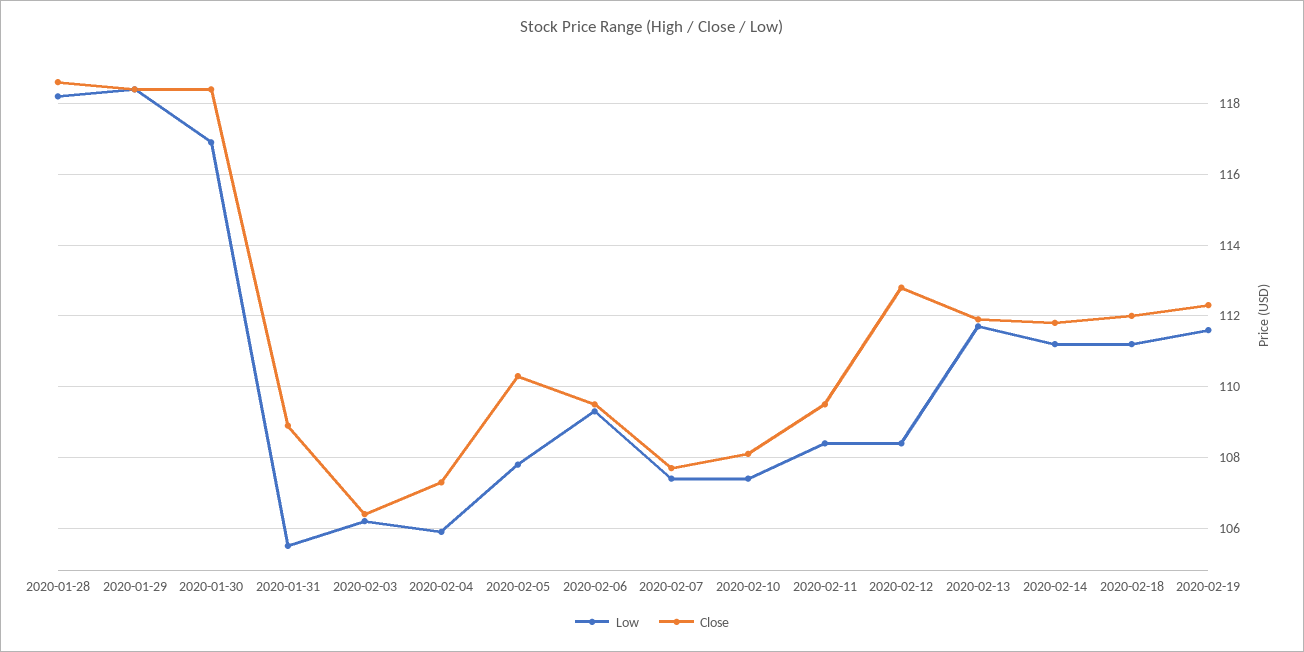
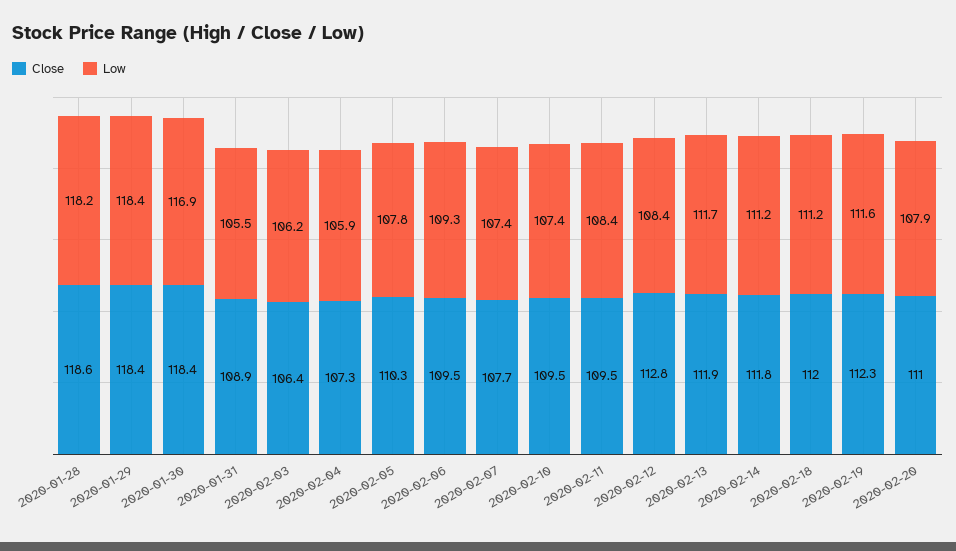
Close, 2020-02-10: 108 -> 109.5
Close, 2020-02-20: none -> 111
Low, 2020-02-20: none -> 107.9

